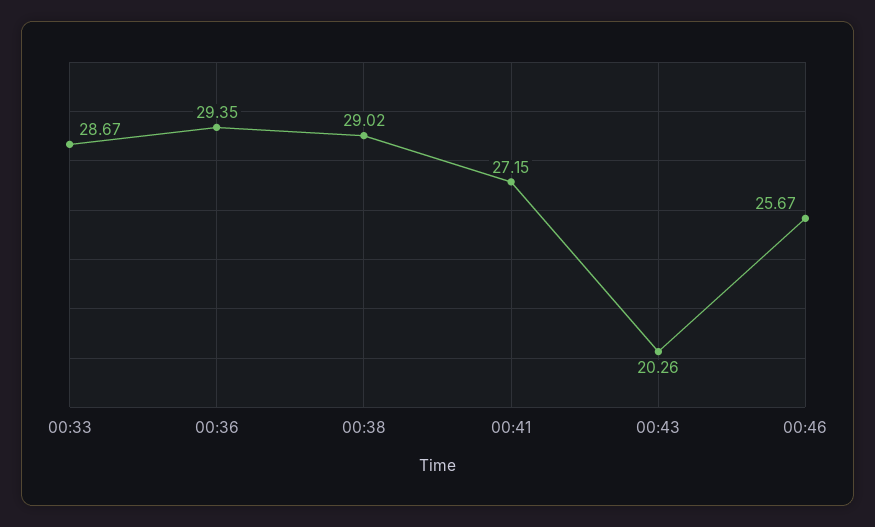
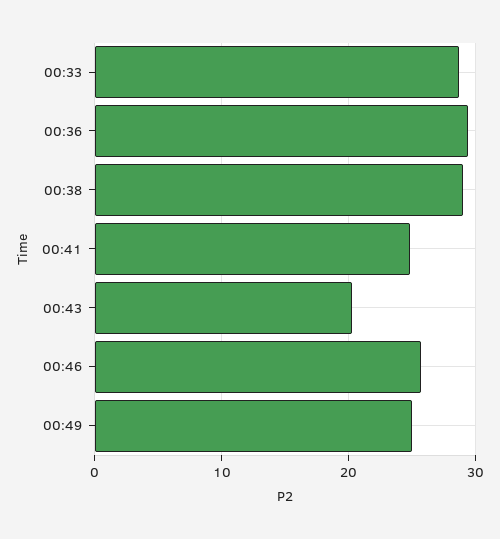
00:41: 27.15 -> 25
00:49: none -> 25

